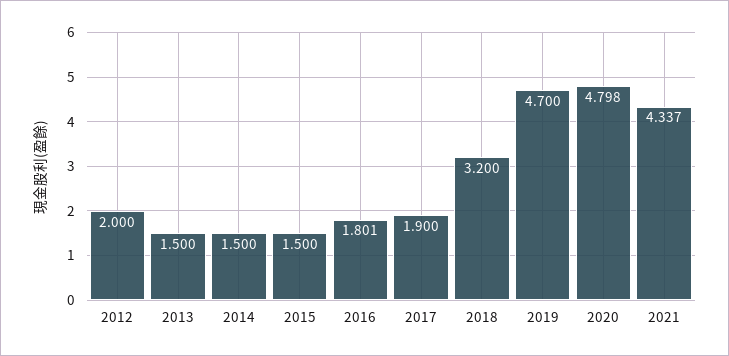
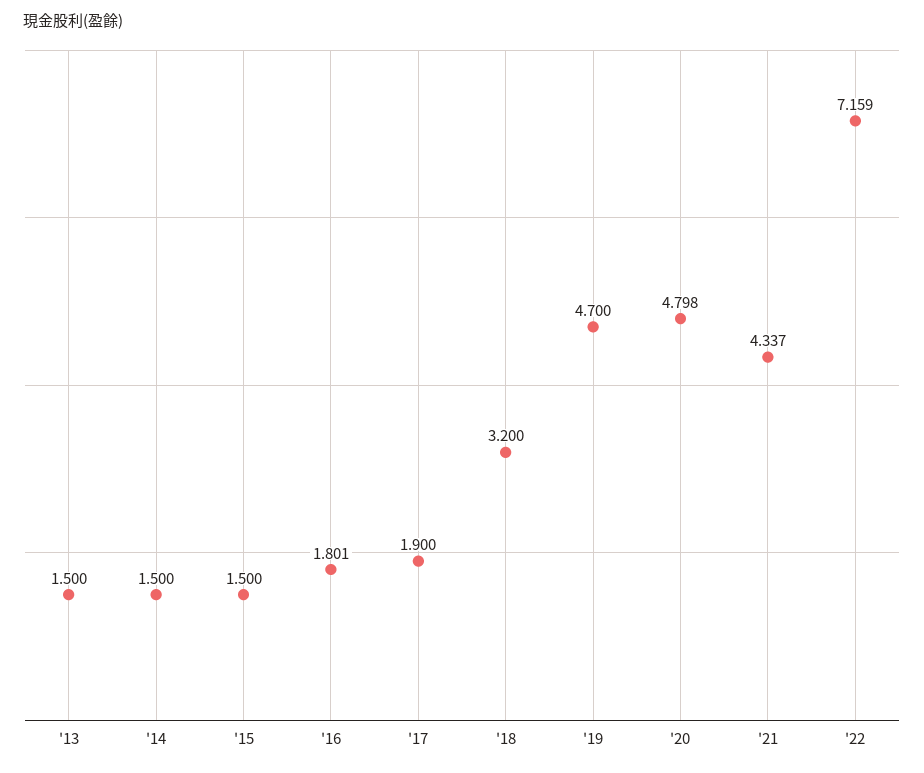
2012: 2 -> none
'22: none -> 7.159

